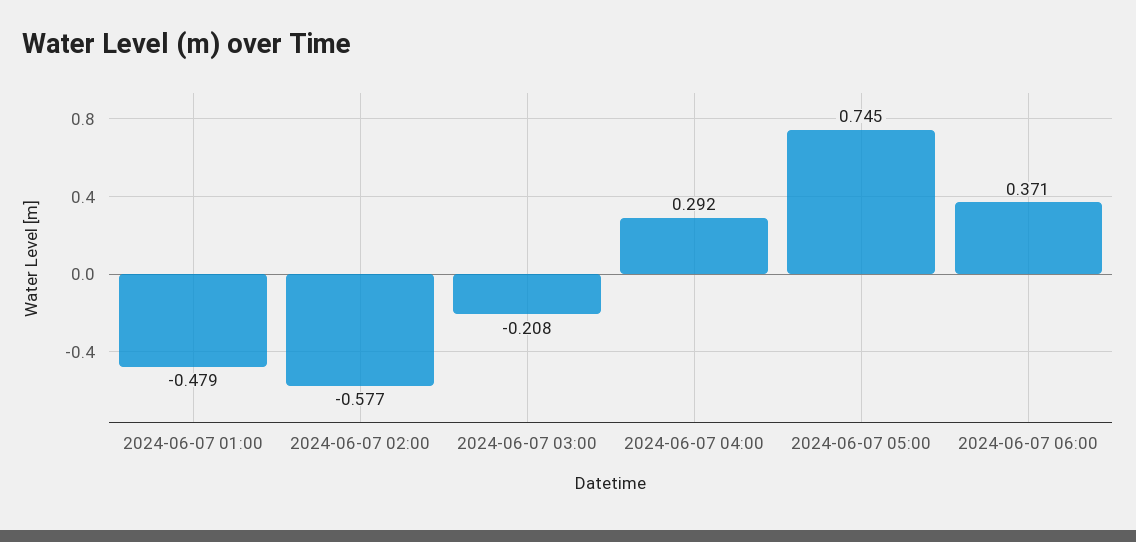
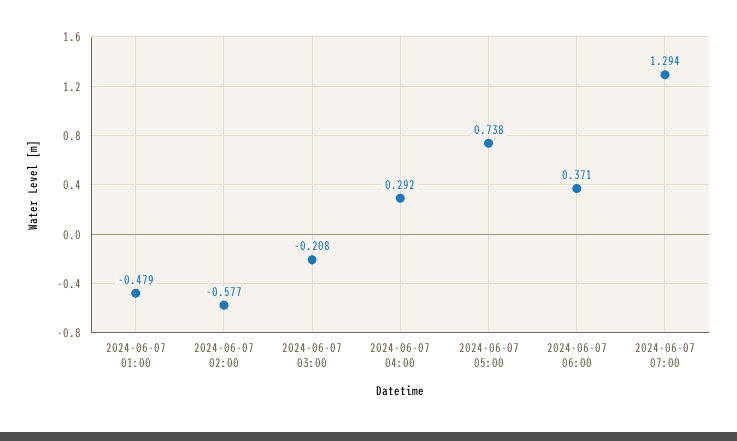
2024-06-07 05:00: 0.745 -> 0.738
2024-06-07 07:00: none -> 1.294

